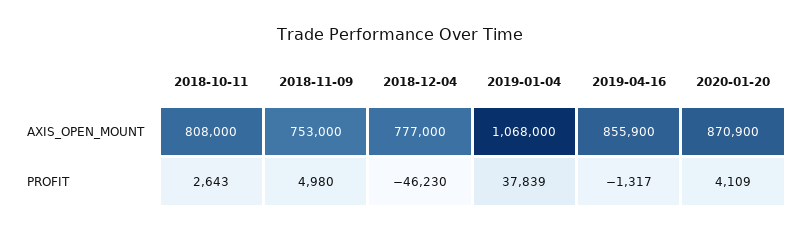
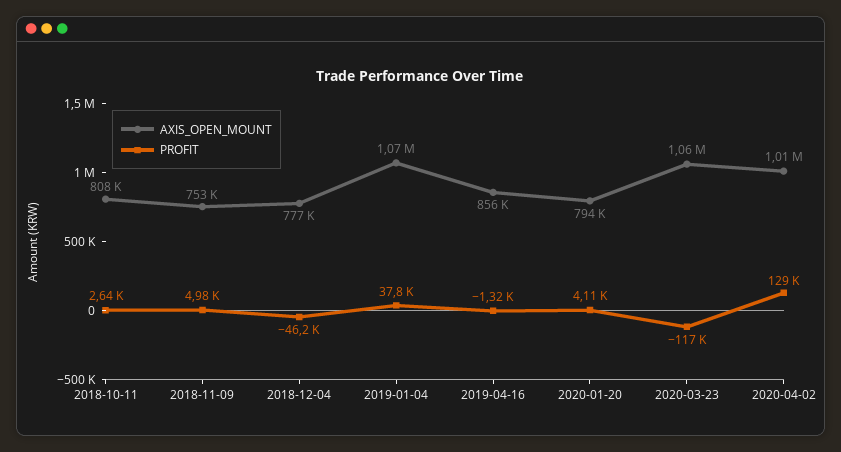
AXIS_OPEN_MOUNT, 2020-01-20: 870900 -> 794000
AXIS_OPEN_MOUNT, 2020-03-23: none -> 1060000
PROFIT, 2020-03-23: none -> -117000
AXIS_OPEN_MOUNT, 2020-04-02: none -> 1010000
PROFIT, 2020-04-02: none -> 129000

